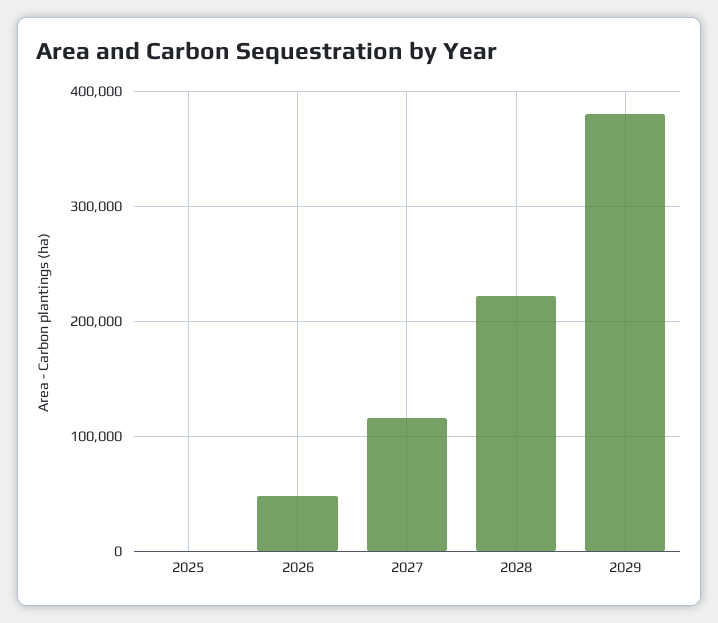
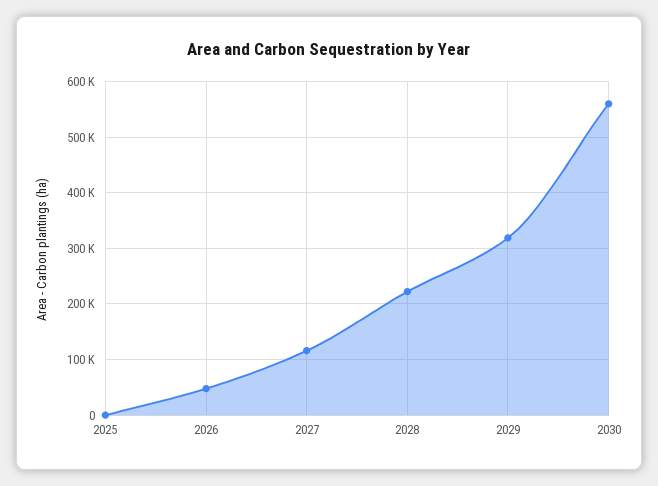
2029: 380000 -> 320000
2030: none -> 560000

